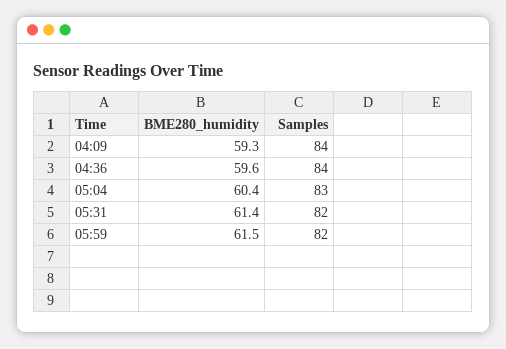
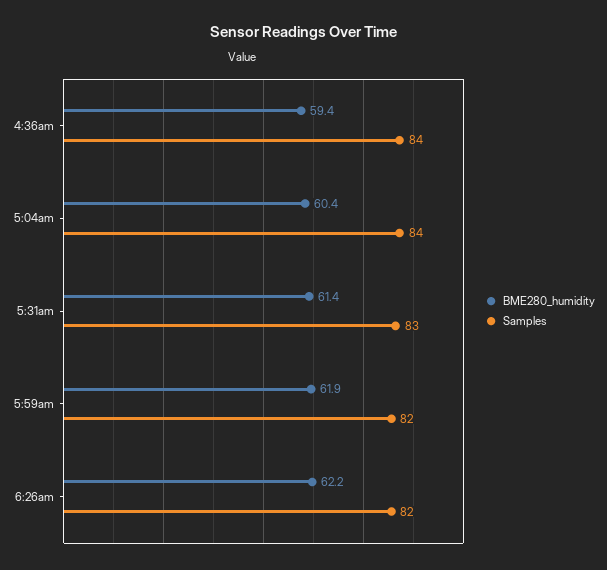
BME280_humidity, 04:09: 59.3 -> none
Samples, 04:09: 84 -> none
BME280_humidity, 04:36: 59.6 -> 59.4
Samples, 05:04: 83 -> 84
Samples, 05:31: 82 -> 83
BME280_humidity, 05:59: 61.5 -> 61.9
BME280_humidity, 6:26am: none -> 62.2
Samples, 6:26am: none -> 82

